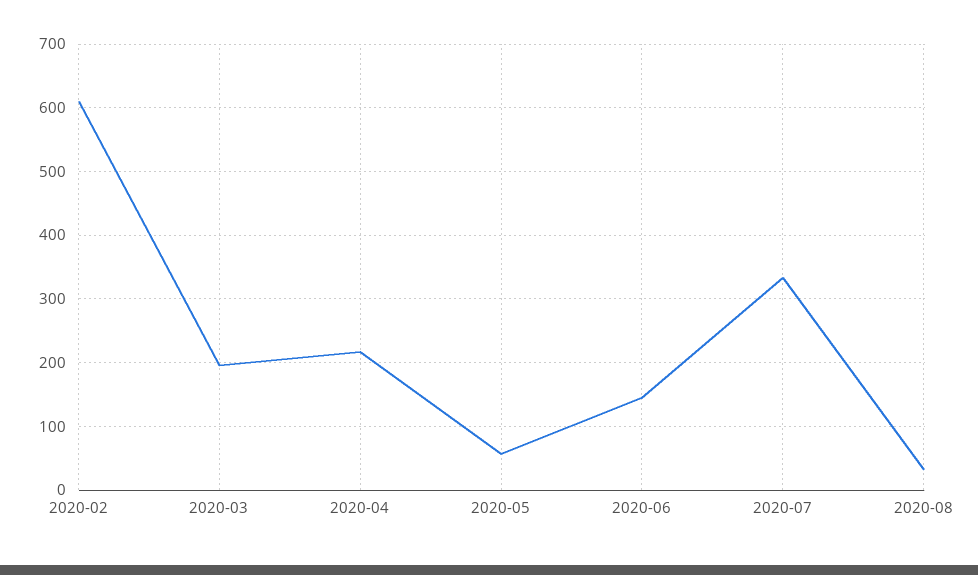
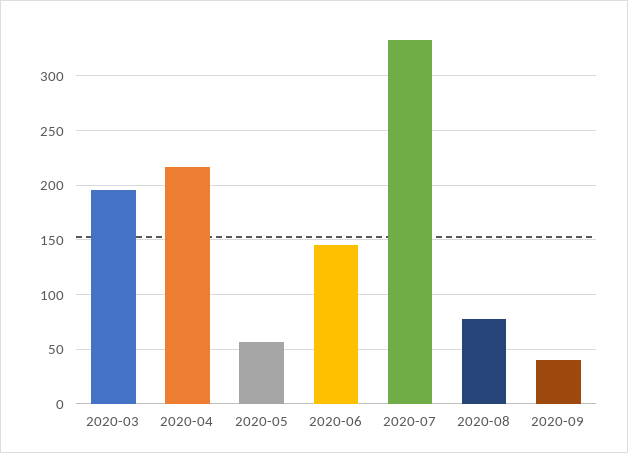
2020-02: 610 -> none
2020-08: 30 -> 80
2020-09: none -> 40

